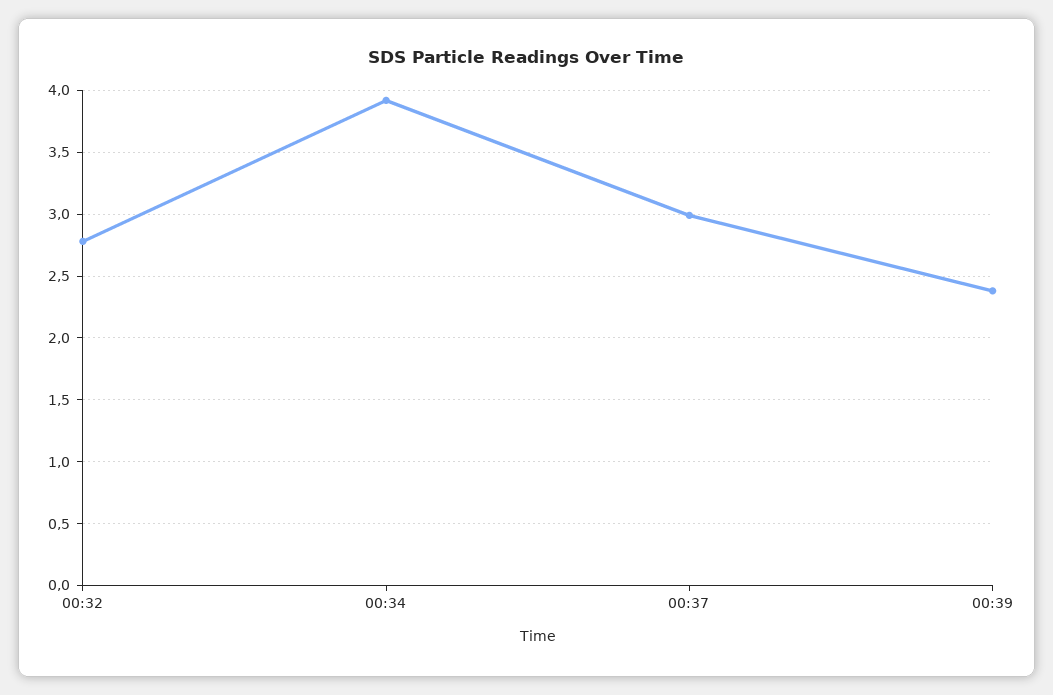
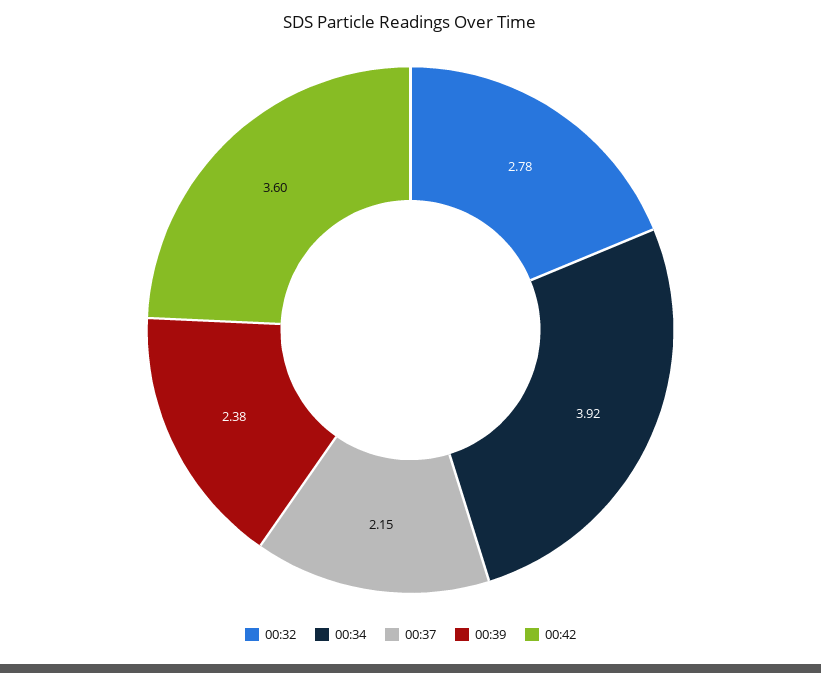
00:37: 3 -> 2.15
00:42: none -> 3.6

